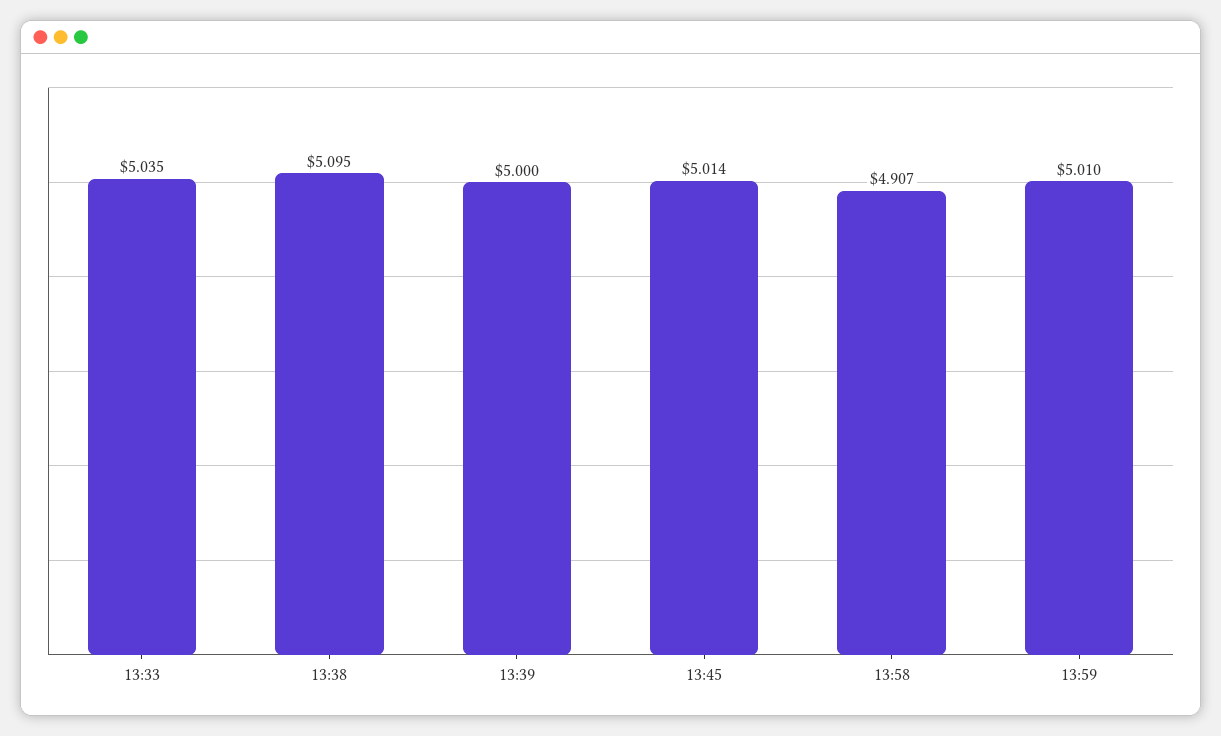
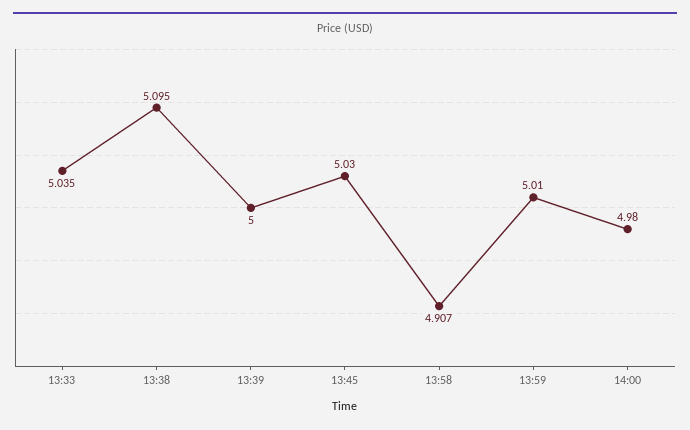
13:45: 5.014 -> 5.03
14:00: none -> 4.98

